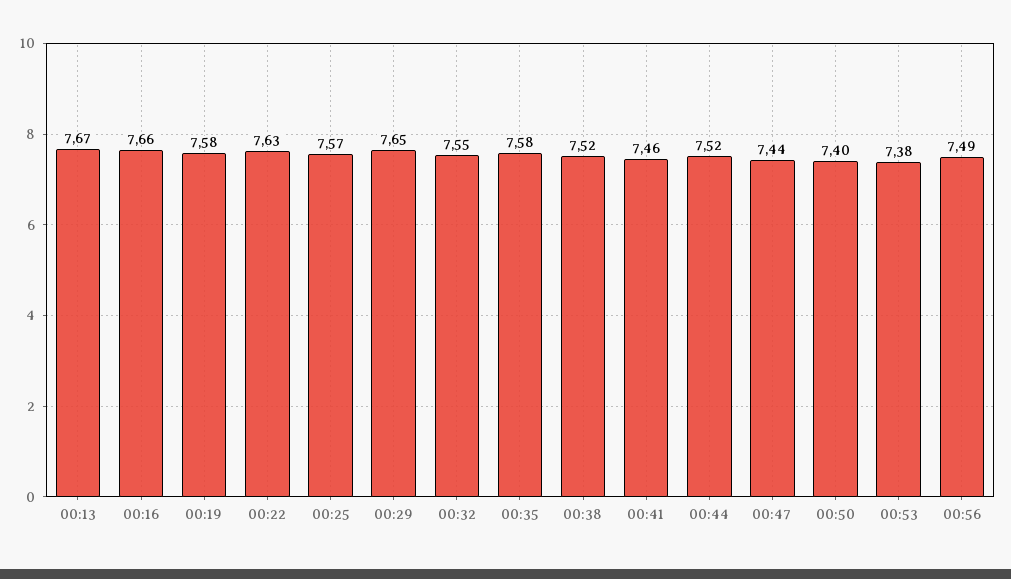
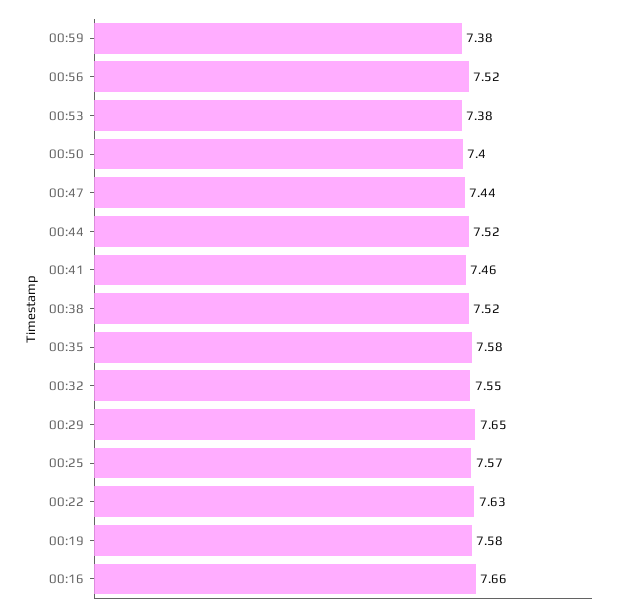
00:13: 7.67 -> none
00:56: 7.49 -> 7.52
00:59: none -> 7.38

